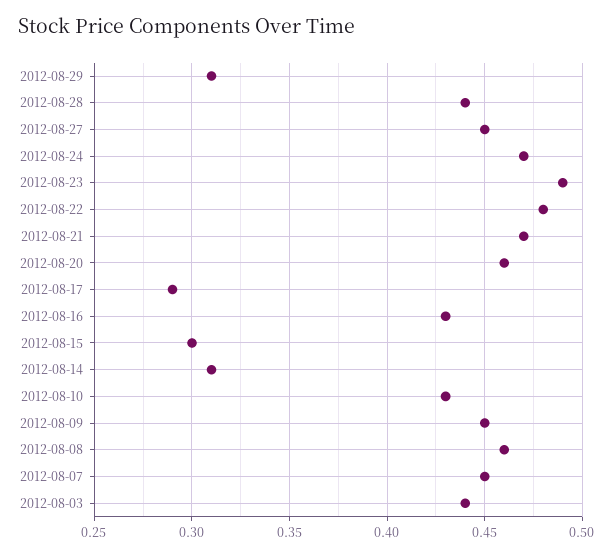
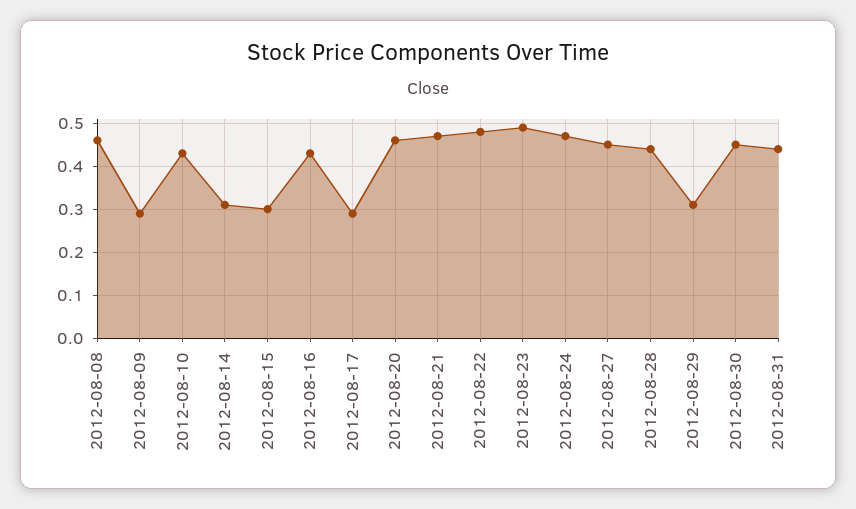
2012-08-09: 0.45 -> 0.3
2012-08-07: 0.45 -> none
2012-08-03: 0.44 -> none
2012-08-30: none -> 0.45
2012-08-31: none -> 0.45

